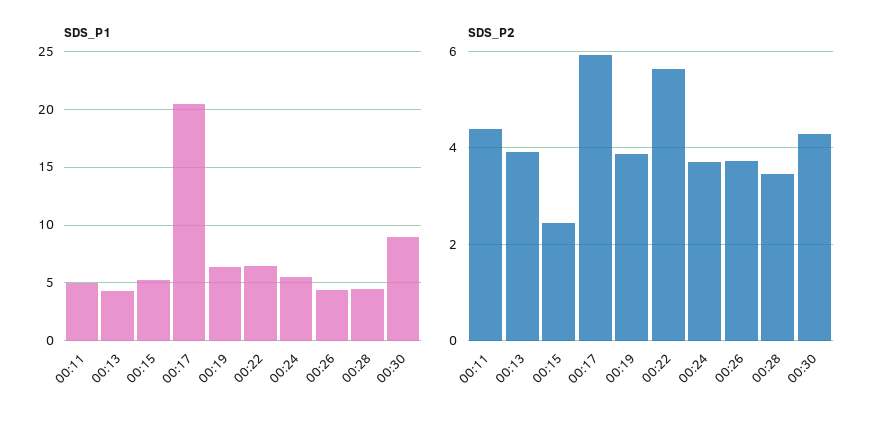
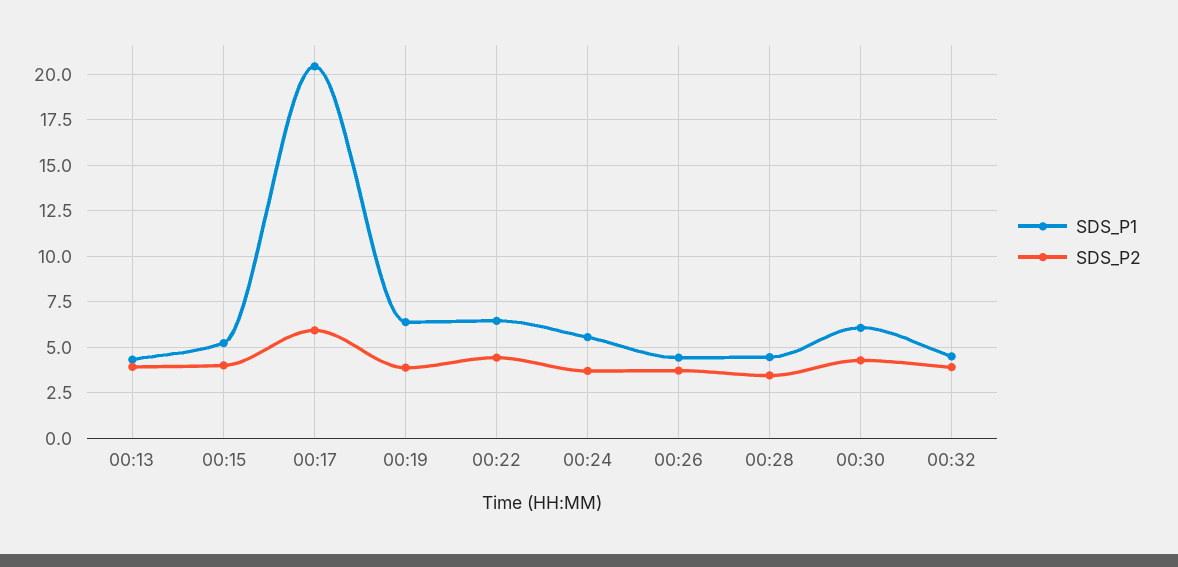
SDS_P1, 00:11: 5 -> none
SDS_P1, 00:30: 9 -> 6
SDS_P2, 00:11: 4.4 -> none
SDS_P2, 00:15: 2.4 -> 4
SDS_P2, 00:22: 5.6 -> 4.5
SDS_P1, 00:32: none -> 4.5
SDS_P2, 00:32: none -> 4

